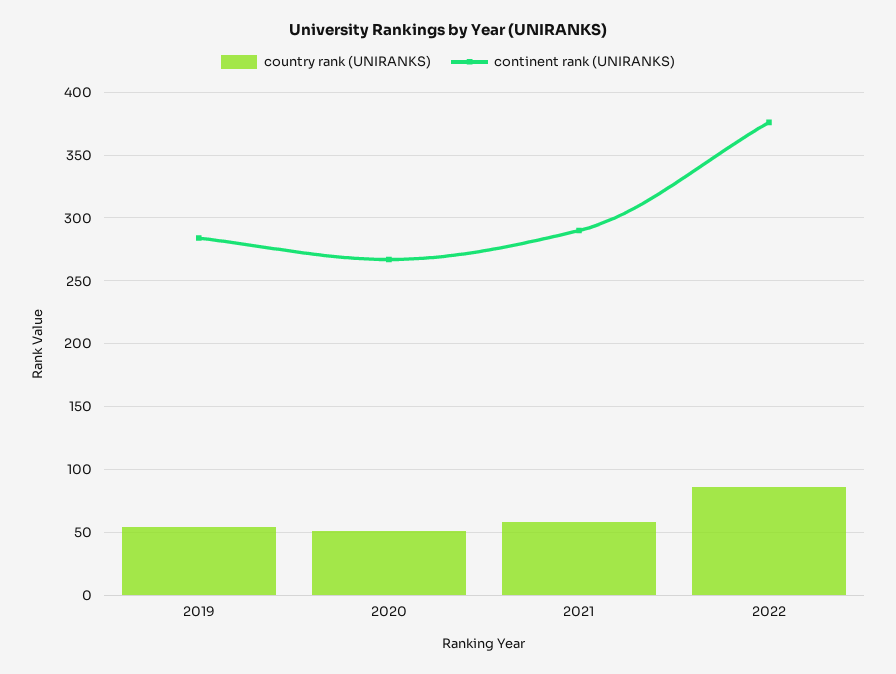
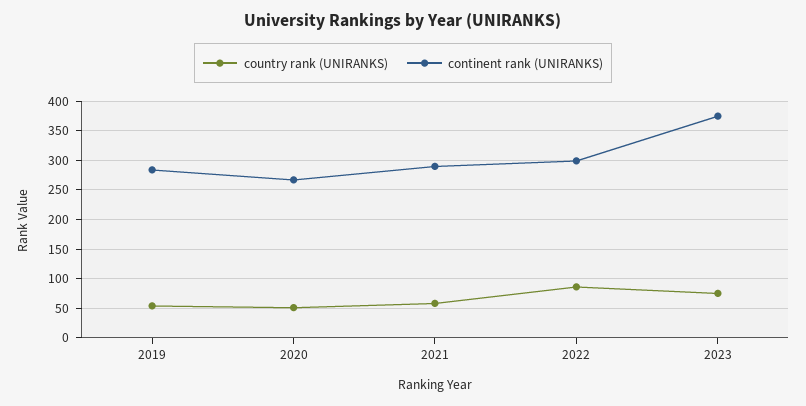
continent rank (UNIRANKS), 2022: 375 -> 300
country rank (UNIRANKS), 2023: none -> 75
continent rank (UNIRANKS), 2023: none -> 375

